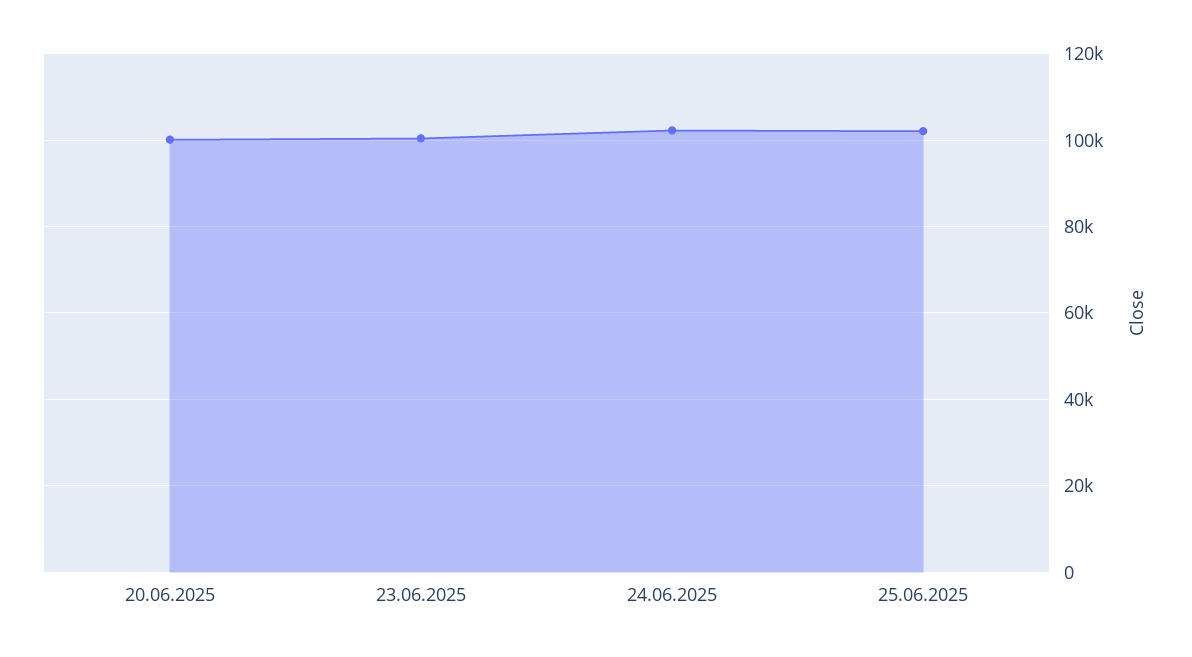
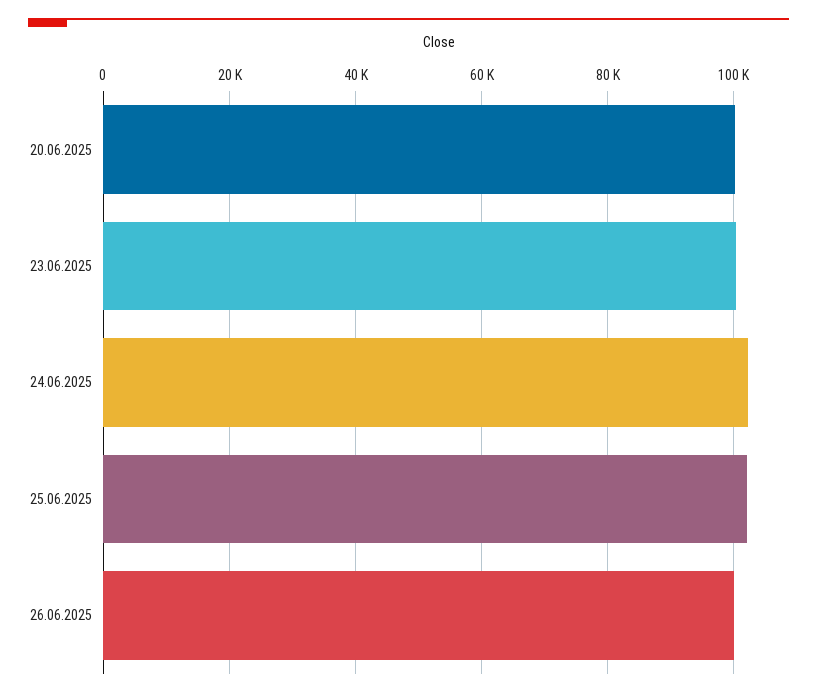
26.06.2025: none -> 100000

